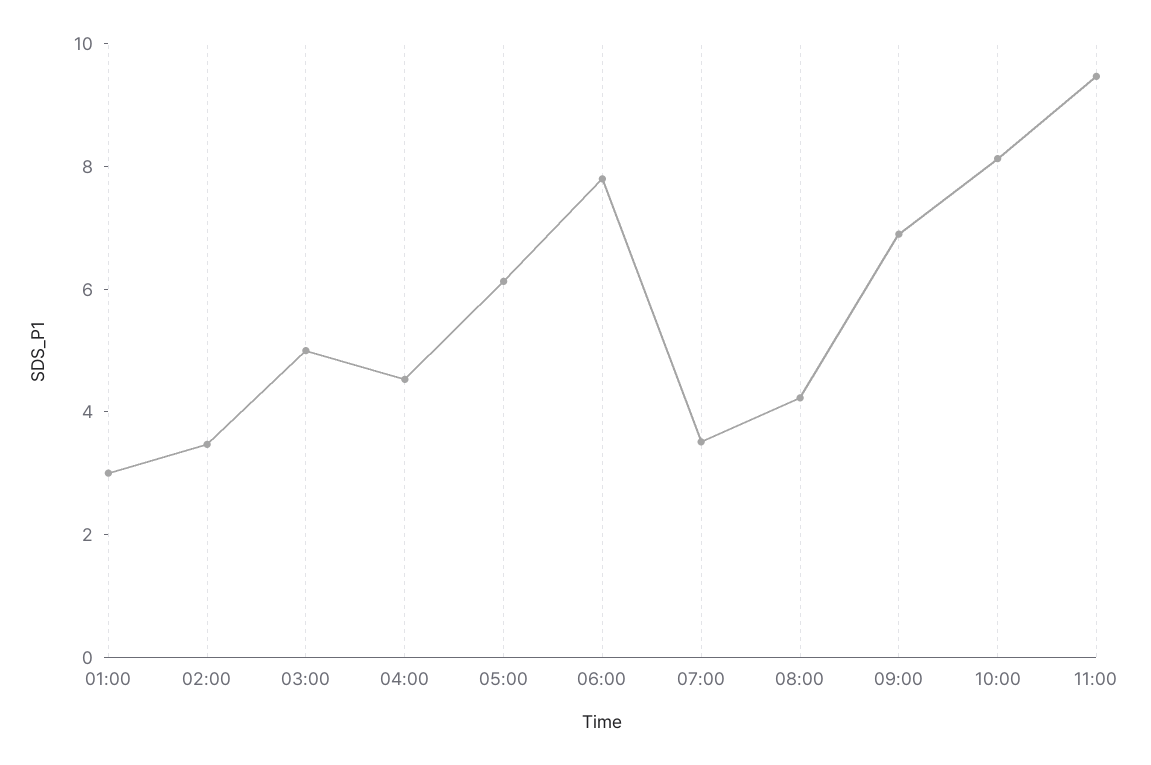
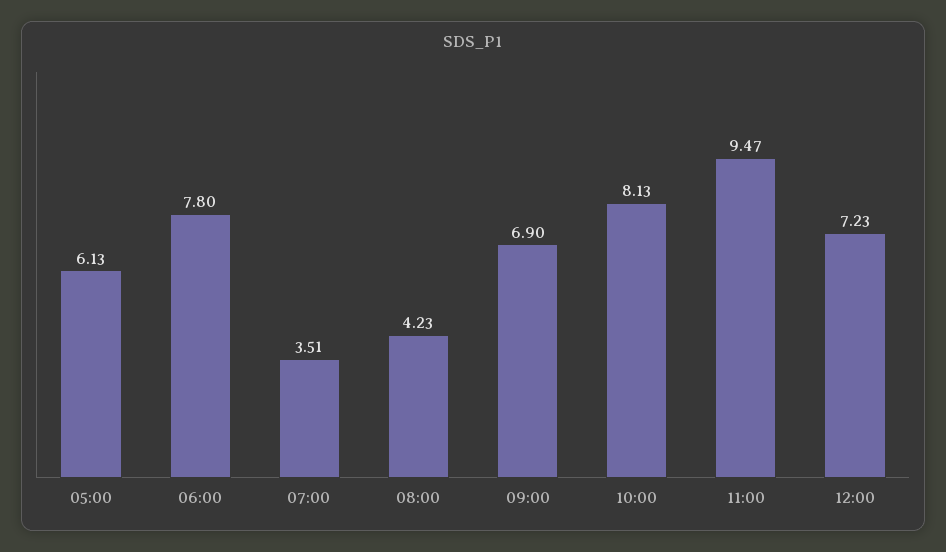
01:00: 3 -> none
02:00: 3.5 -> none
03:00: 5 -> none
04:00: 4.5 -> none
12:00: none -> 7.23

